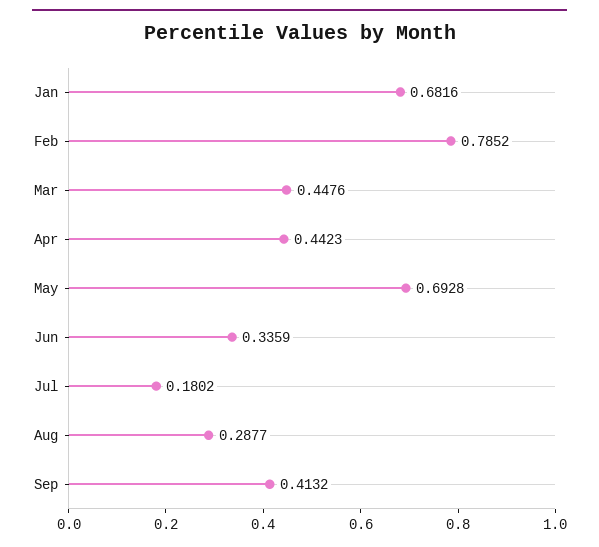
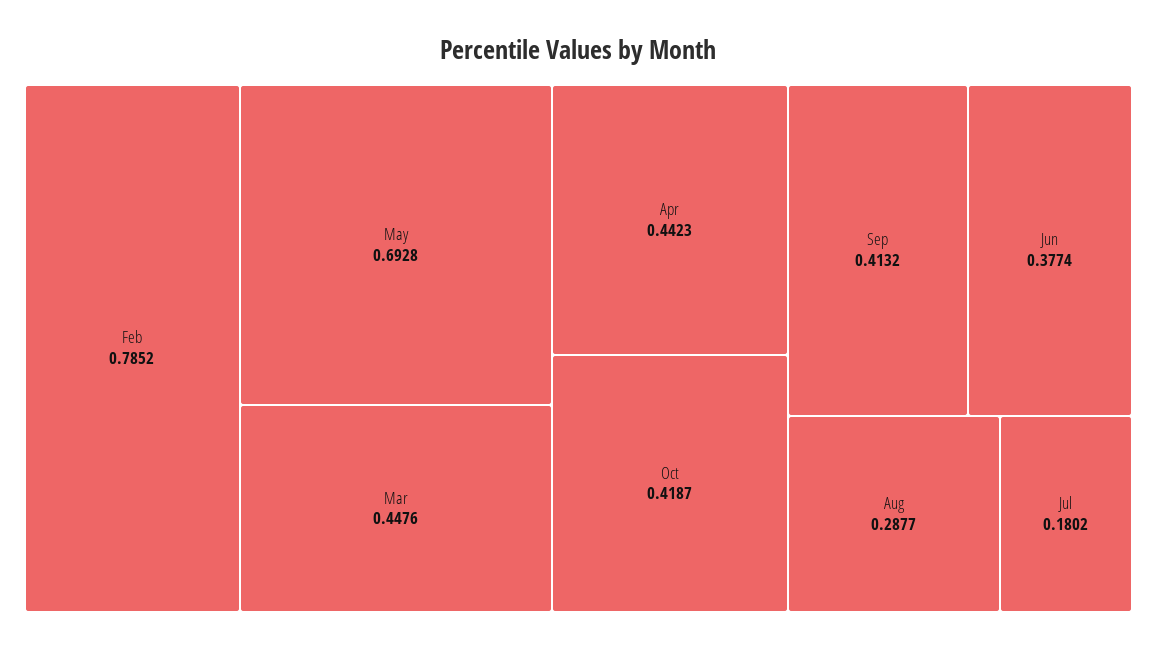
Jan: 0.6816 -> none
Jun: 0.3359 -> 0.3774
Oct: none -> 0.4187

